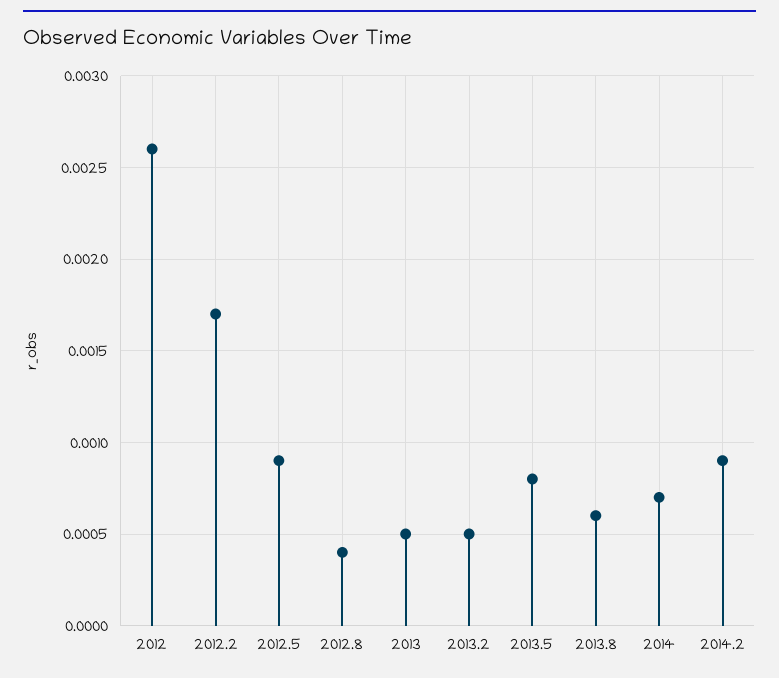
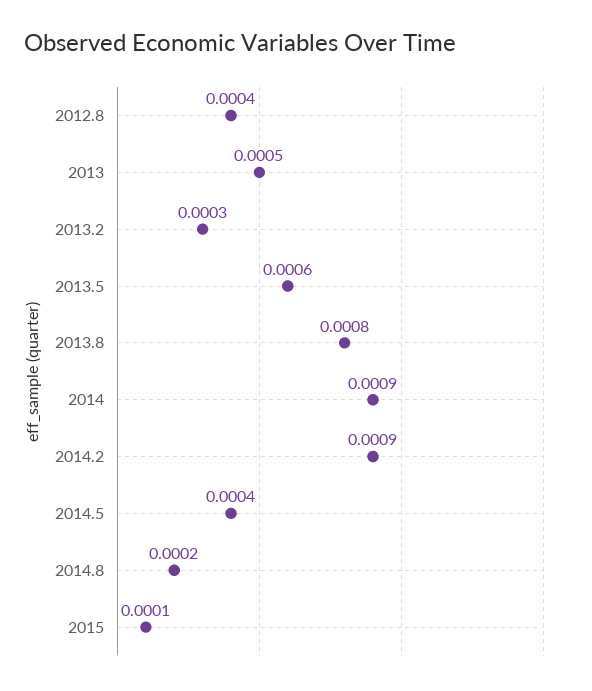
2012: 0.0026 -> none
2012.2: 0.0017 -> none
2012.5: 0.0009 -> none
2013.2: 0.0005 -> 0.0003
2013.5: 0.0008 -> 0.0006
2013.8: 0.0006 -> 0.0008
2014: 0.0007 -> 0.0009
2014.5: none -> 0.0004
2014.8: none -> 0.0002
2015: none -> 0.0001

